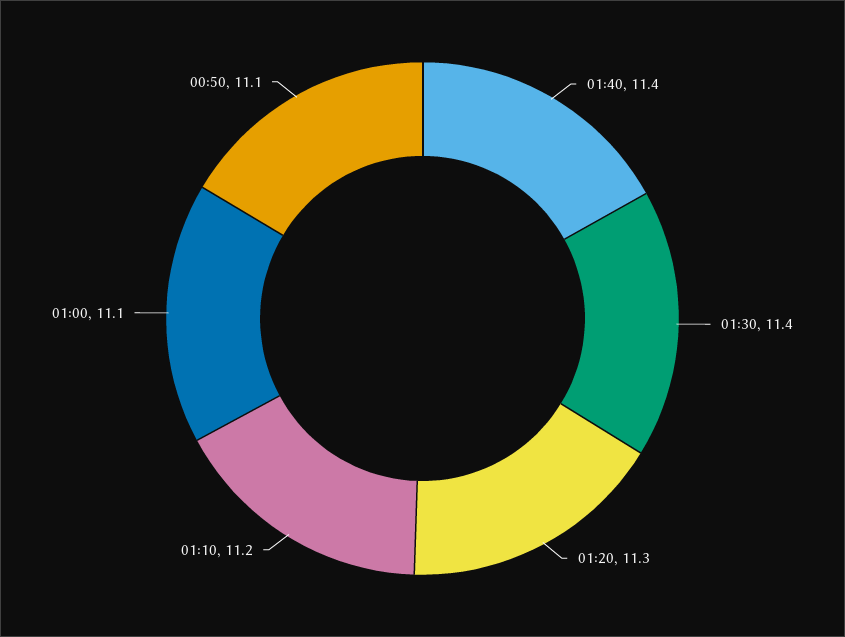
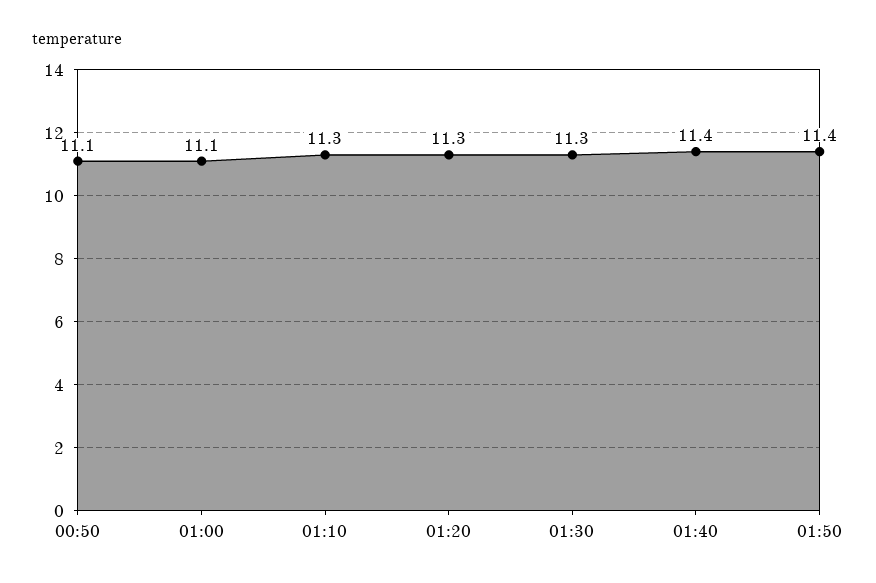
01:30: 11.4 -> 11.3
01:10: 11.2 -> 11.3
01:50: none -> 11.4

